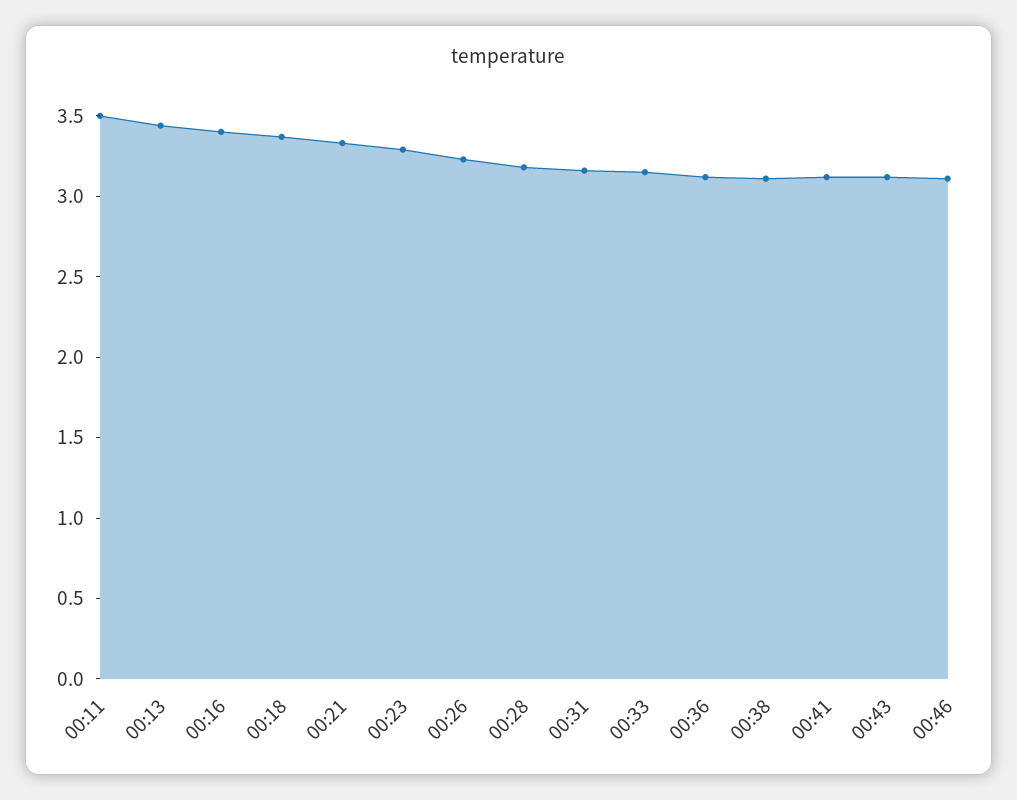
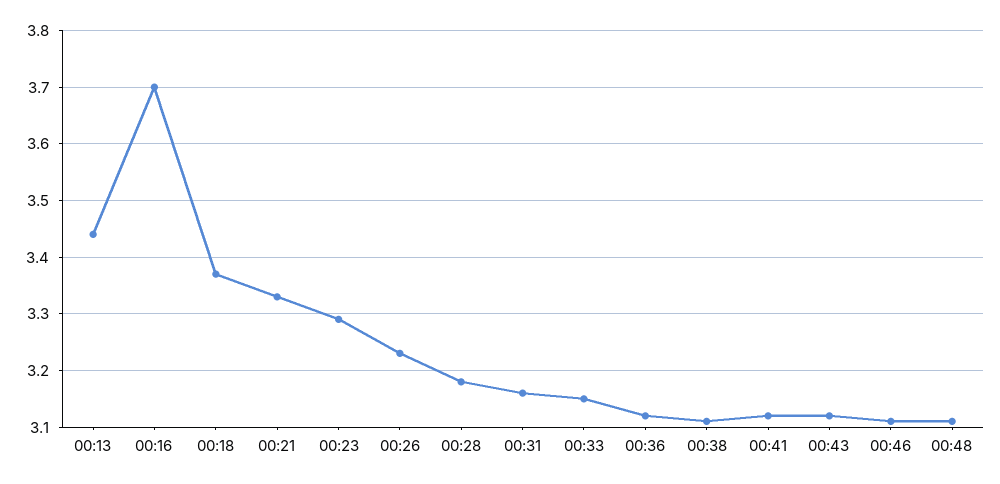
00:11: 3.5 -> none
00:16: 3.4 -> 3.7
00:48: none -> 3.1

